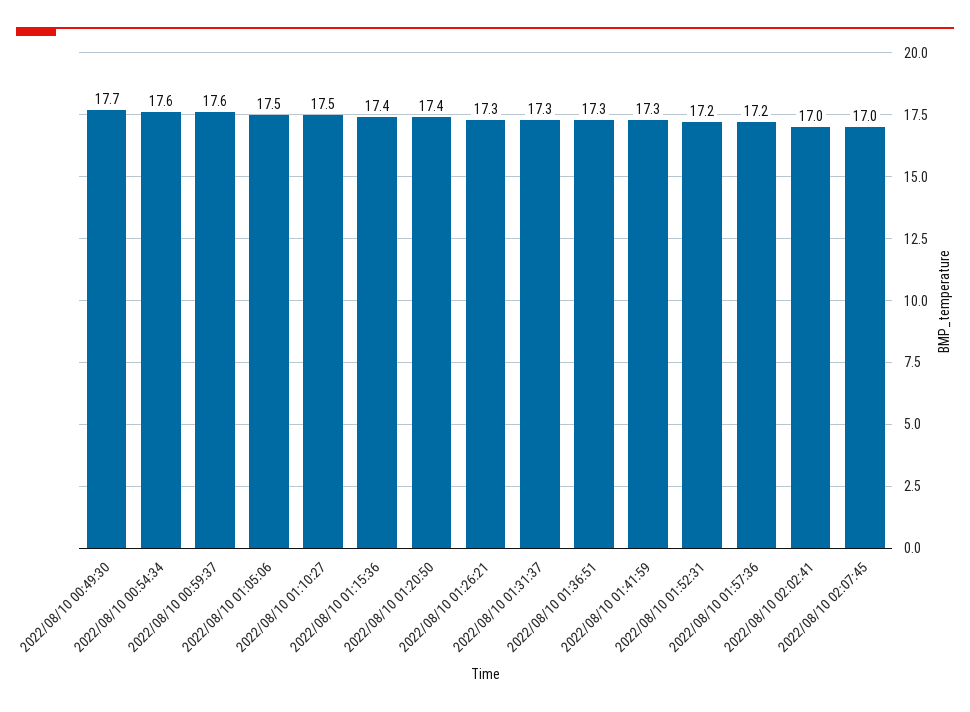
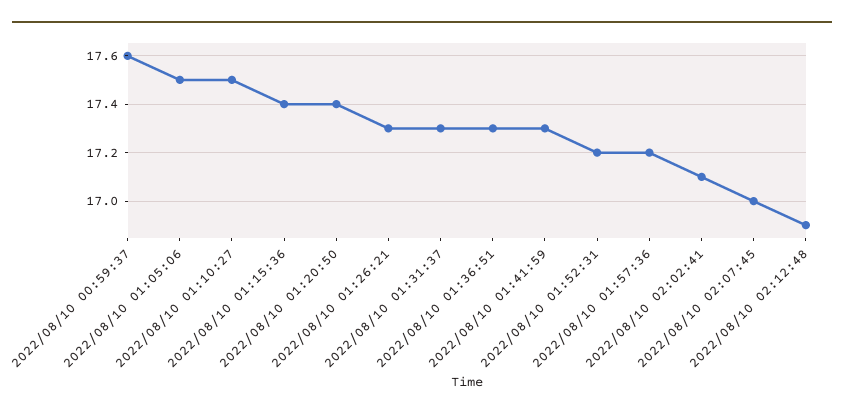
2022/08/10 00:49:30: 17.7 -> none
2022/08/10 00:54:34: 17.6 -> none
2022/08/10 02:02:41: 17 -> 17.1
2022/08/10 02:12:48: none -> 16.9

